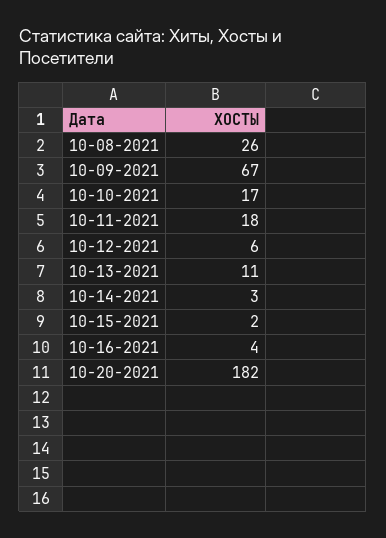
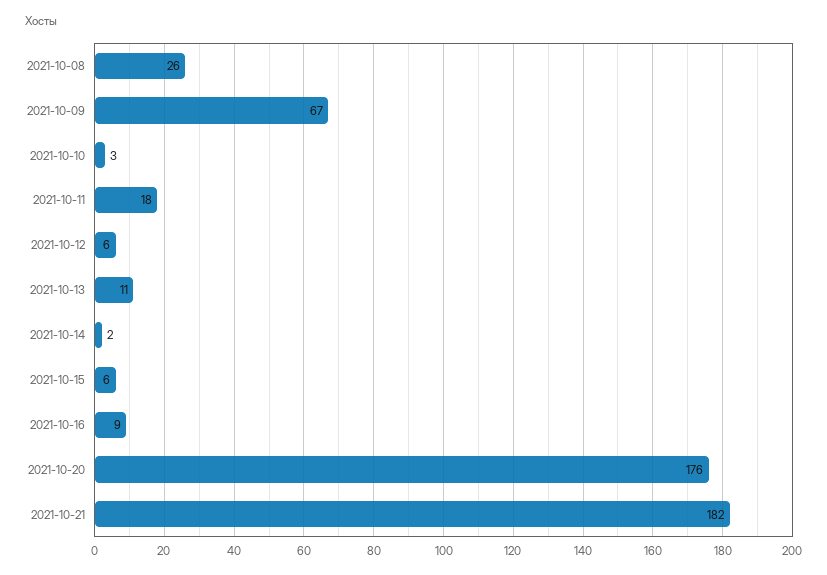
10-10-2021: 17 -> 3
10-14-2021: 3 -> 2
10-15-2021: 2 -> 6
10-16-2021: 4 -> 9
10-20-2021: 182 -> 176
2021-10-21: none -> 182

